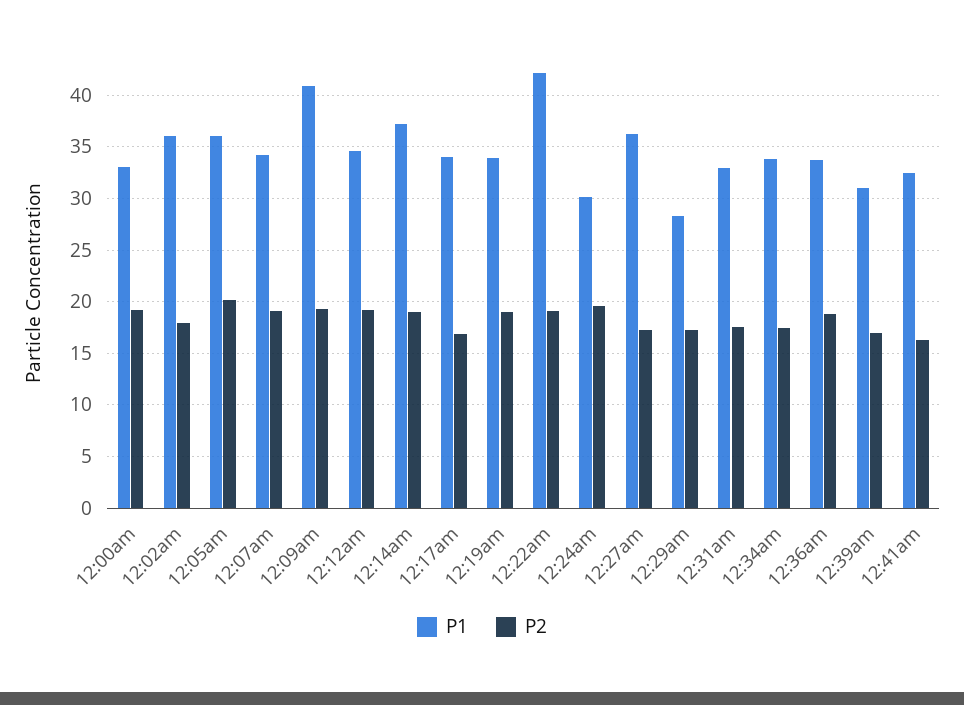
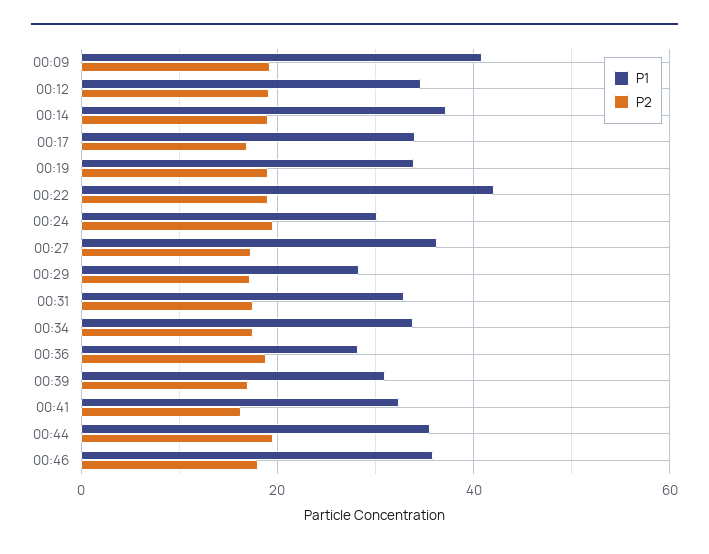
P1, 12:00am: 33 -> none
P2, 12:00am: 19 -> none
P1, 12:02am: 36 -> none
P2, 12:02am: 18 -> none
P1, 12:05am: 36 -> none
P2, 12:05am: 20 -> none
P1, 12:07am: 34 -> none
P2, 12:07am: 19 -> none
P1, 12:36am: 34 -> 28
P1, 00:44: none -> 36
P2, 00:44: none -> 20
P1, 00:46: none -> 36
P2, 00:46: none -> 18

